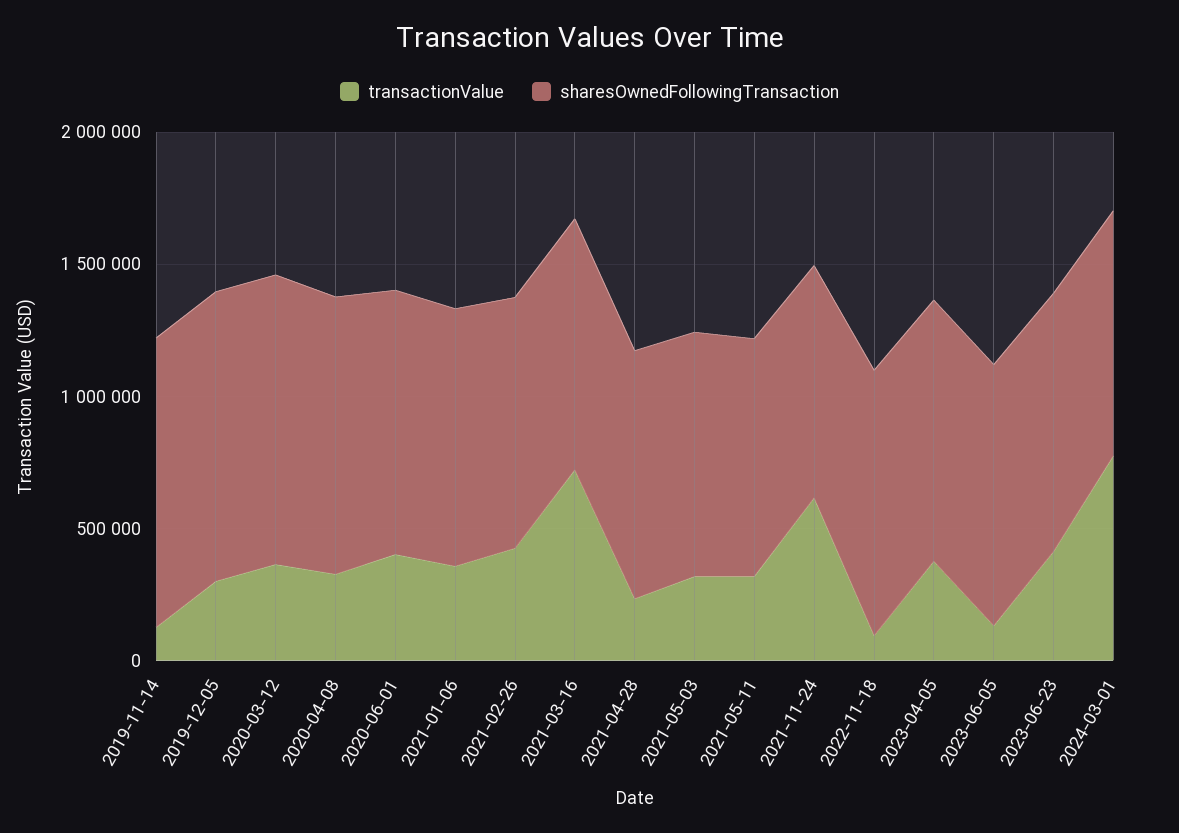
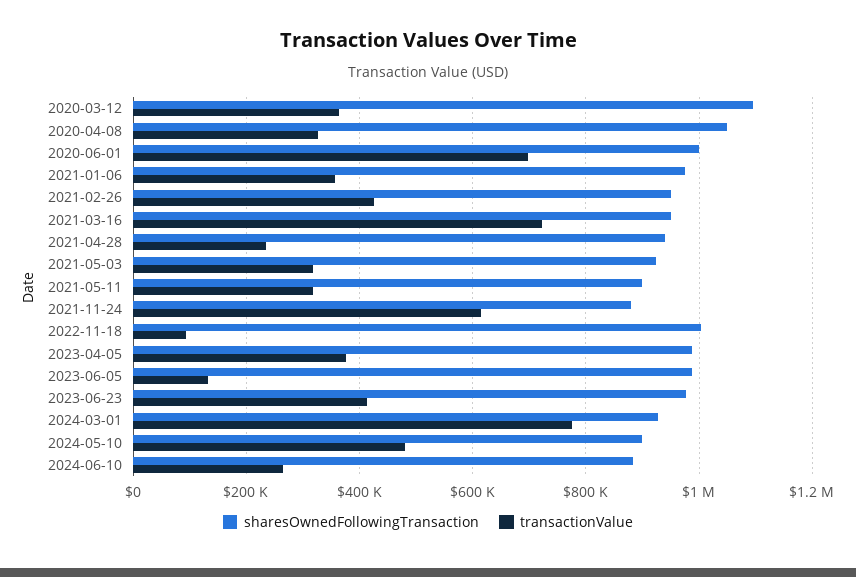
transactionValue, 2019-11-14: 100000 -> none
sharesOwnedFollowingTransaction, 2019-11-14: 1100000 -> none
transactionValue, 2019-12-05: 300000 -> none
sharesOwnedFollowingTransaction, 2019-12-05: 1100000 -> none
transactionValue, 2020-06-01: 400000 -> 700000
sharesOwnedFollowingTransaction, 2024-05-10: none -> 900000
transactionValue, 2024-05-10: none -> 480000
sharesOwnedFollowingTransaction, 2024-06-10: none -> 880000
transactionValue, 2024-06-10: none -> 260000

